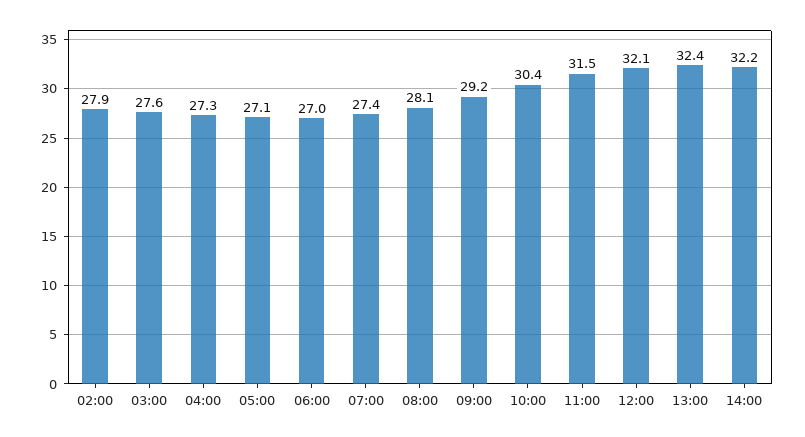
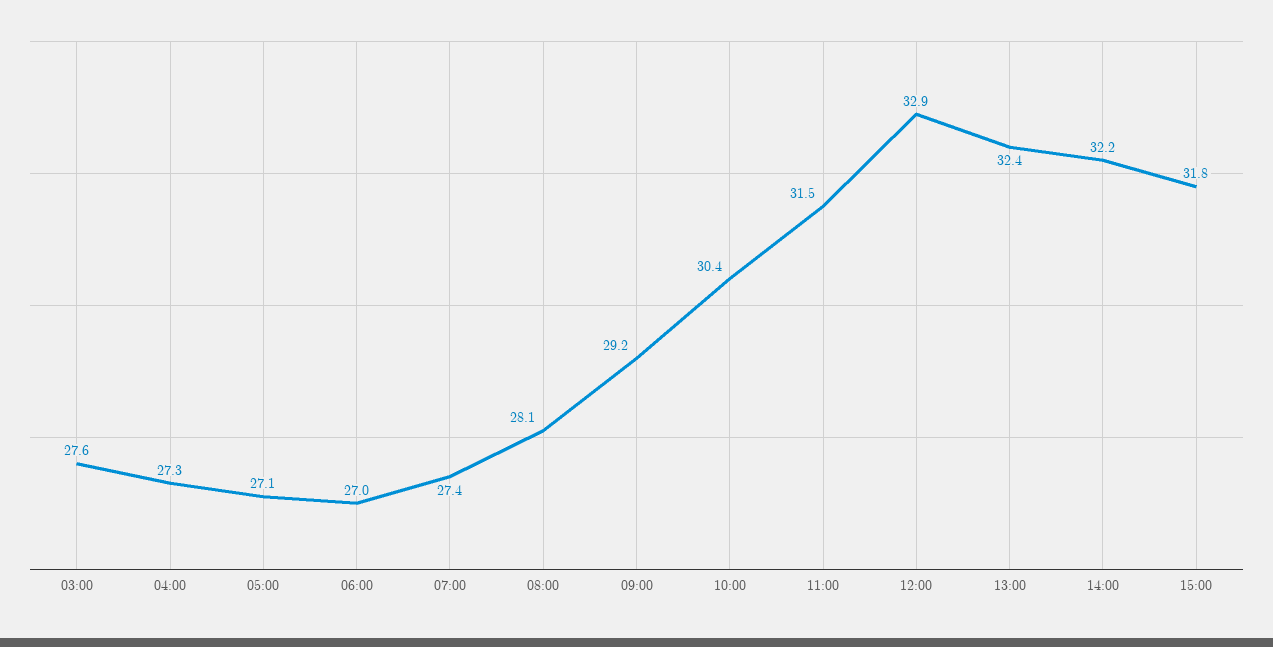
02:00: 27.9 -> none
12:00: 32.1 -> 32.9
15:00: none -> 31.8

